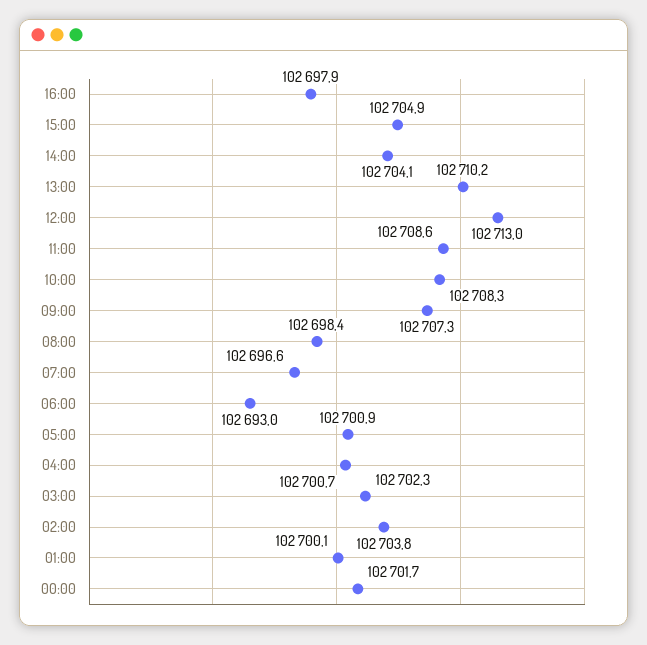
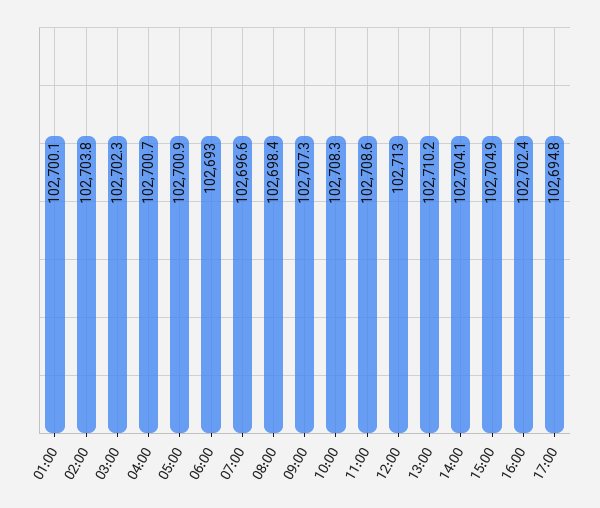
16:00: 102697.9 -> 102702.4
00:00: 102701.7 -> none
17:00: none -> 102694.8

